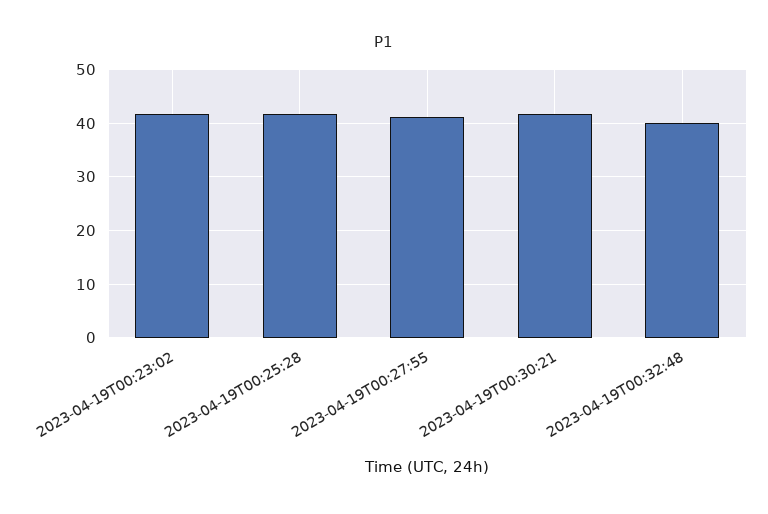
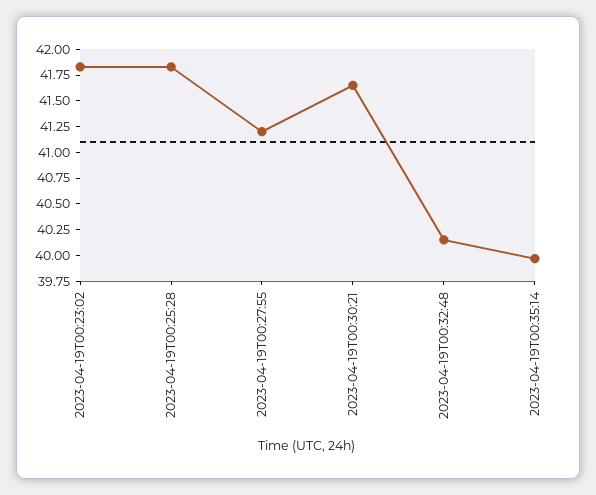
2023-04-19T00:35:14: none -> 40

